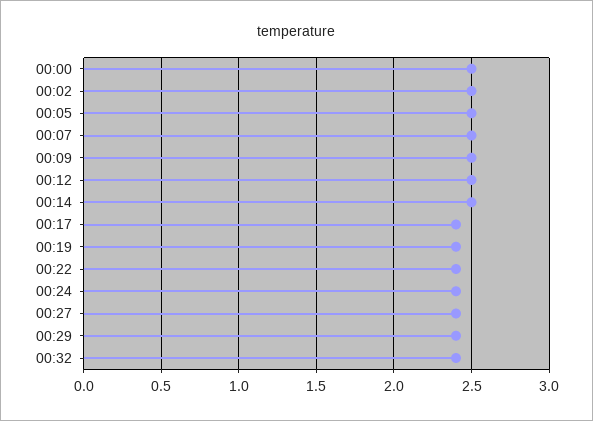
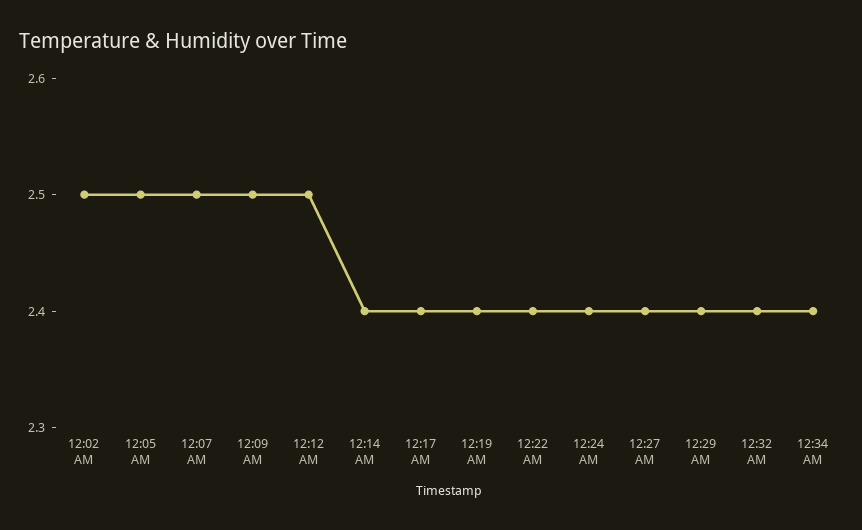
00:00: 2.5 -> none
00:14: 2.5 -> 2.4
12:34 AM: none -> 2.4

